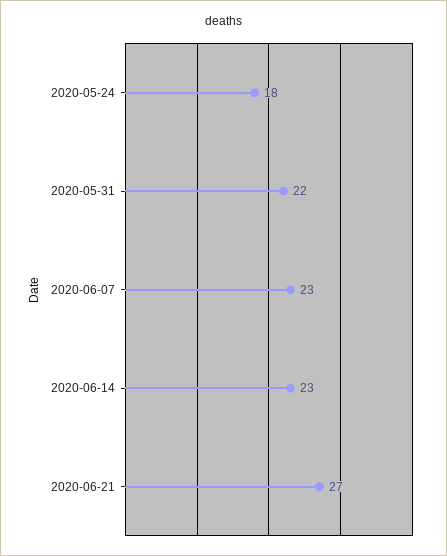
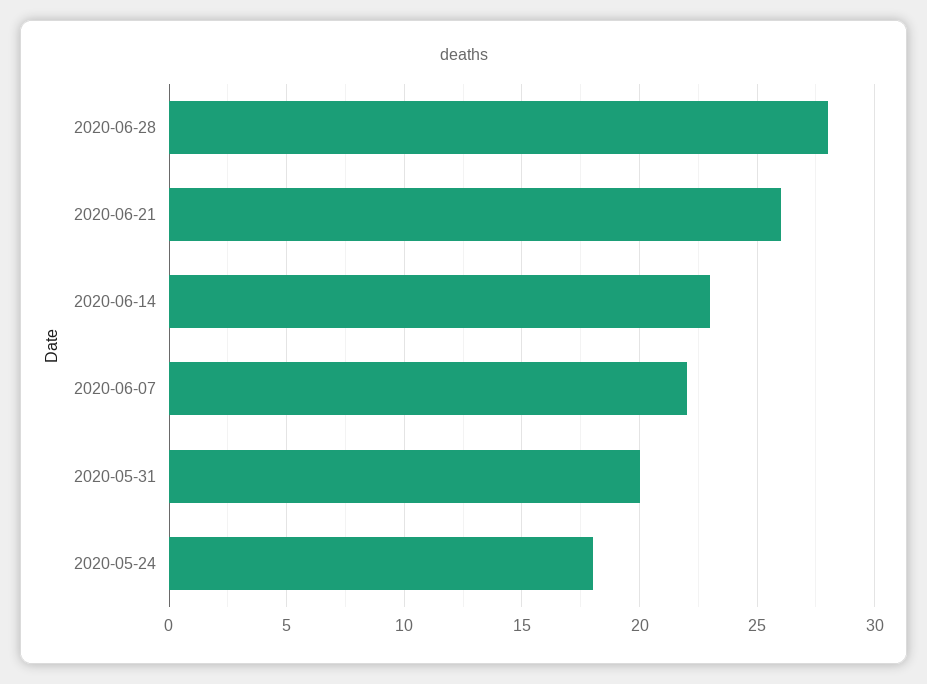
2020-05-31: 22 -> 20
2020-06-07: 23 -> 22
2020-06-21: 27 -> 26
2020-06-28: none -> 28

